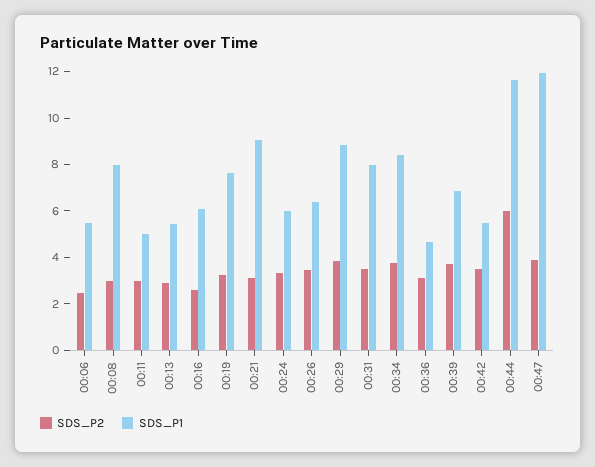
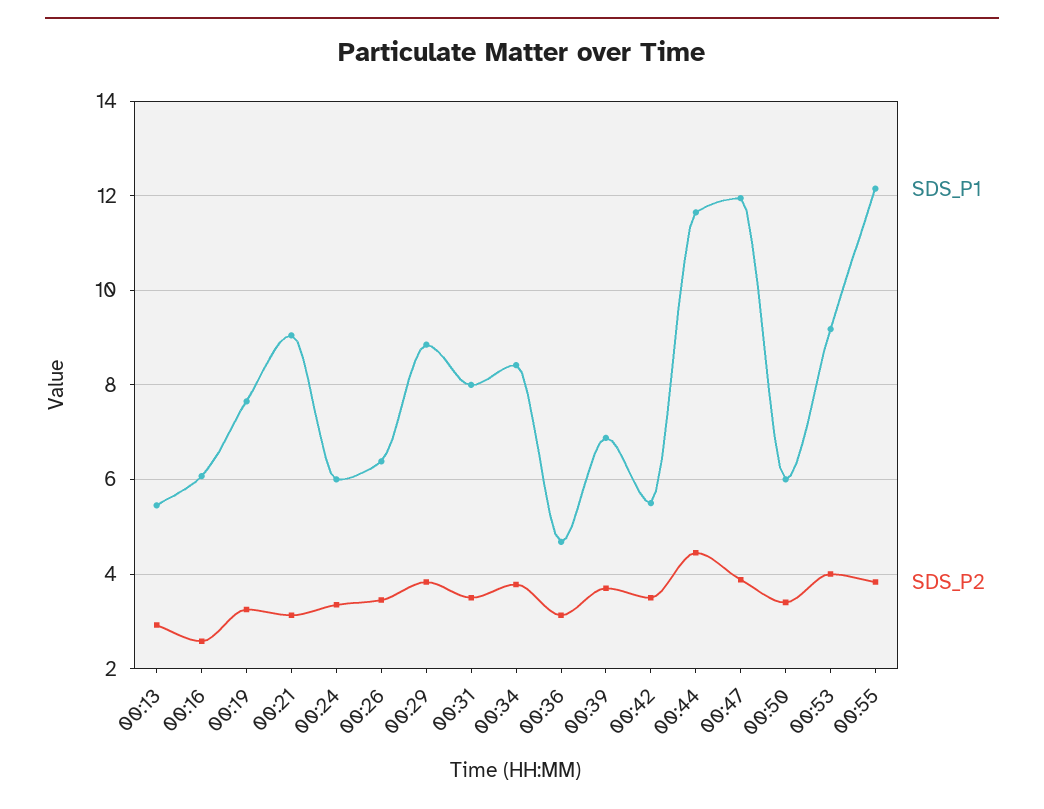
SDS_P2, 00:06: 2.5 -> none
SDS_P1, 00:06: 5.5 -> none
SDS_P2, 00:08: 3 -> none
SDS_P1, 00:08: 8 -> none
SDS_P2, 00:11: 3 -> none
SDS_P1, 00:11: 5 -> none
SDS_P2, 00:44: 6 -> 4.4
SDS_P1, 00:50: none -> 6
SDS_P2, 00:50: none -> 3.4
SDS_P1, 00:53: none -> 9.2
SDS_P2, 00:53: none -> 4
SDS_P1, 00:55: none -> 12.2
SDS_P2, 00:55: none -> 3.8

